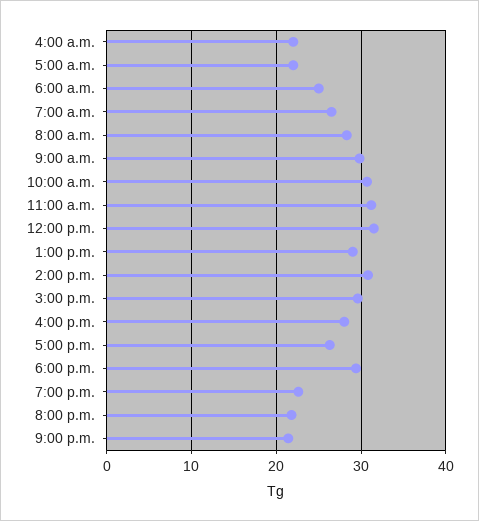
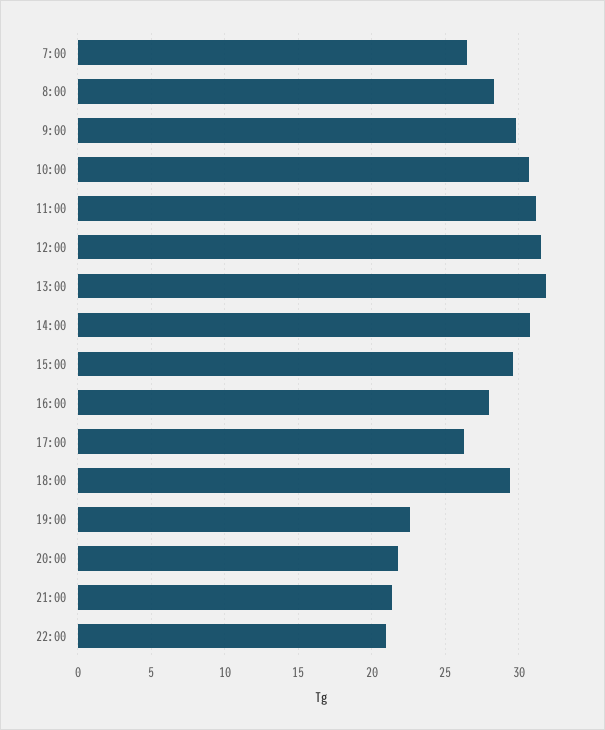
4:00 a.m.: 22 -> none
5:00 a.m.: 22 -> none
6:00 a.m.: 25 -> none
1:00 p.m.: 29 -> 32
22:00: none -> 21

